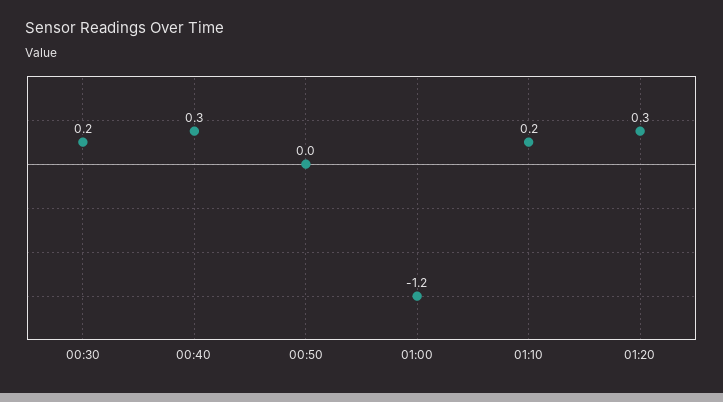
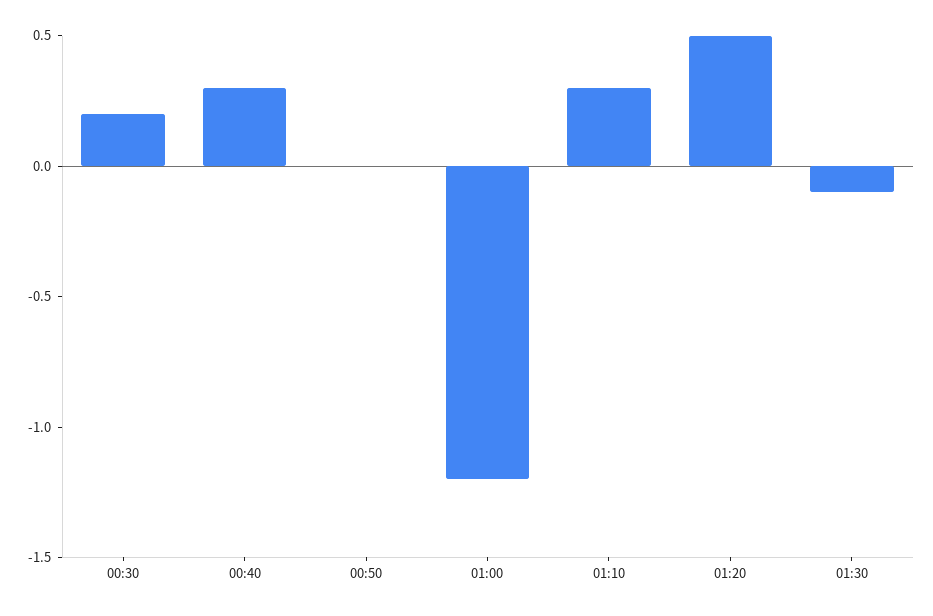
01:10: 0.2 -> 0.3
01:20: 0.3 -> 0.5
01:30: none -> -0.1

